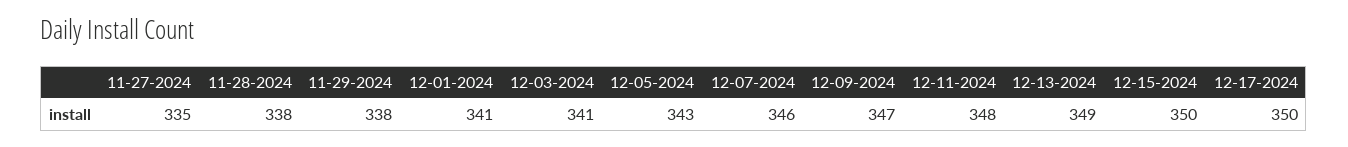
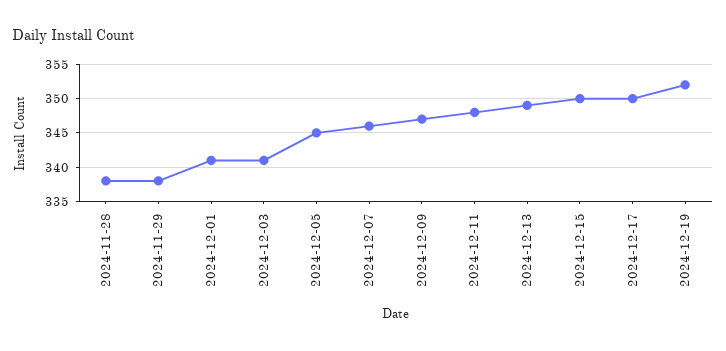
11-27-2024: 335 -> none
12-05-2024: 343 -> 345
2024-12-19: none -> 352

